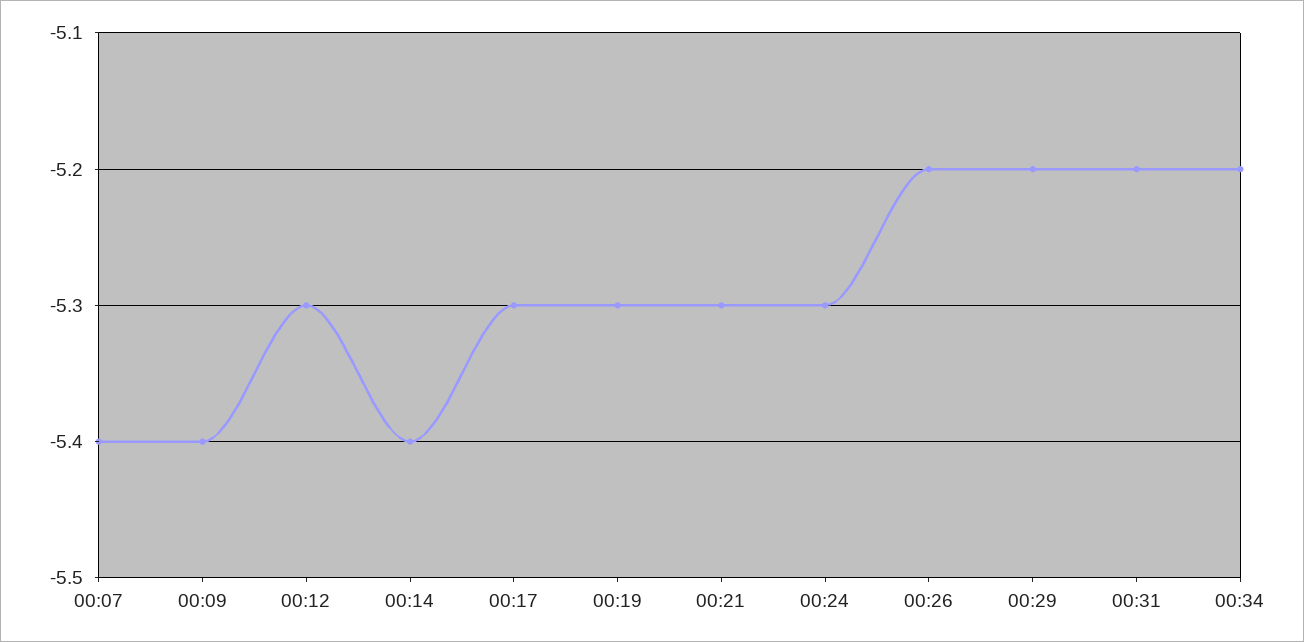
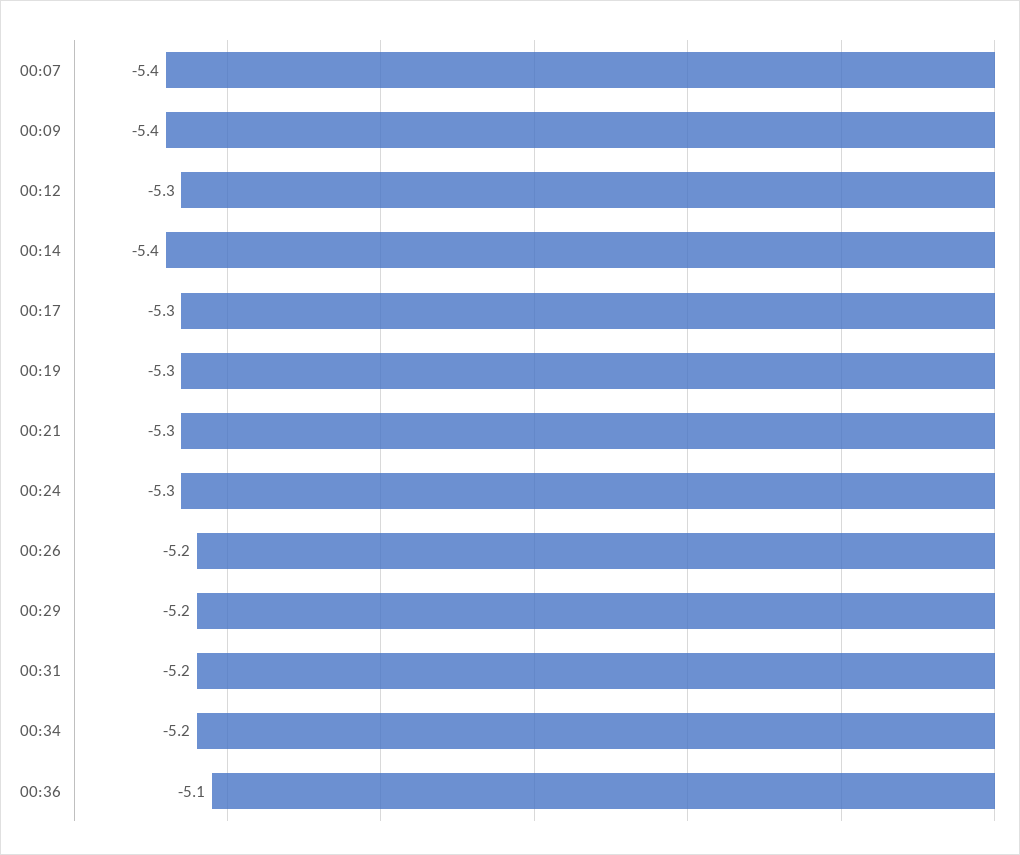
00:36: none -> -5.1

